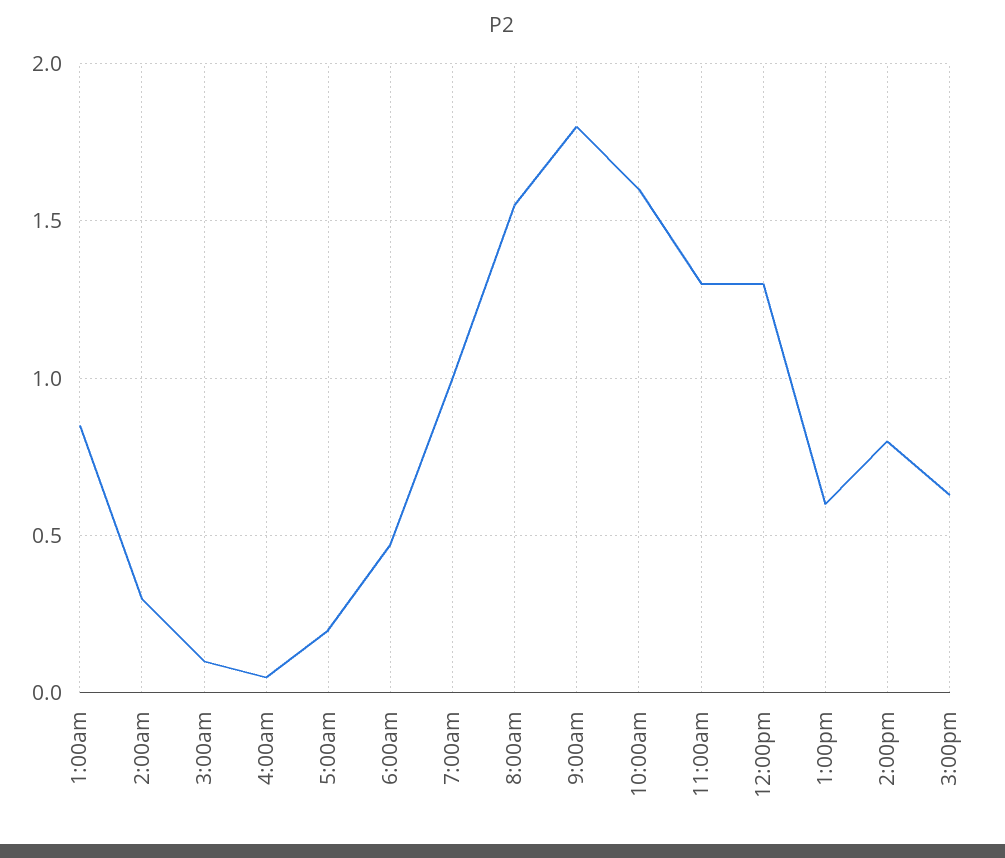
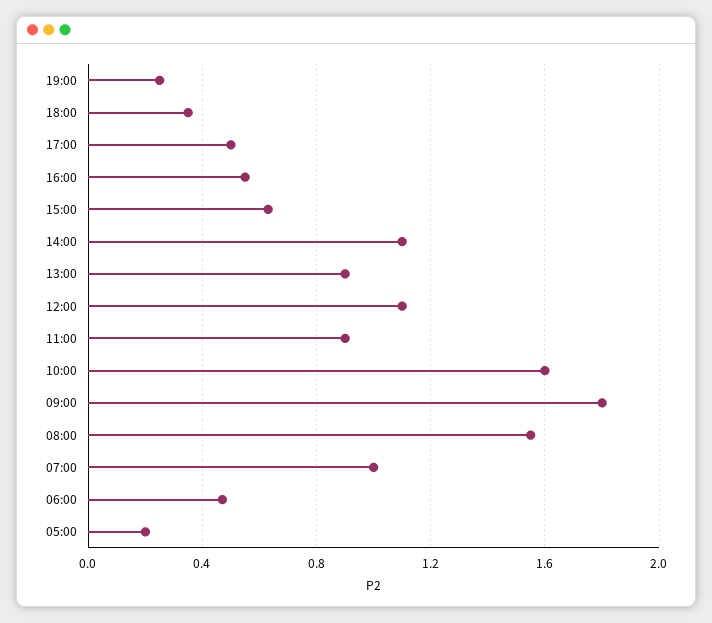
1:00am: 0.85 -> none
2:00am: 0.3 -> none
3:00am: 0.1 -> none
4:00am: 0.05 -> none
11:00am: 1.3 -> 0.9
12:00pm: 1.3 -> 1.1
1:00pm: 0.6 -> 0.9
2:00pm: 0.8 -> 1.1
19:00: none -> 0.25
18:00: none -> 0.35
17:00: none -> 0.5
16:00: none -> 0.55

